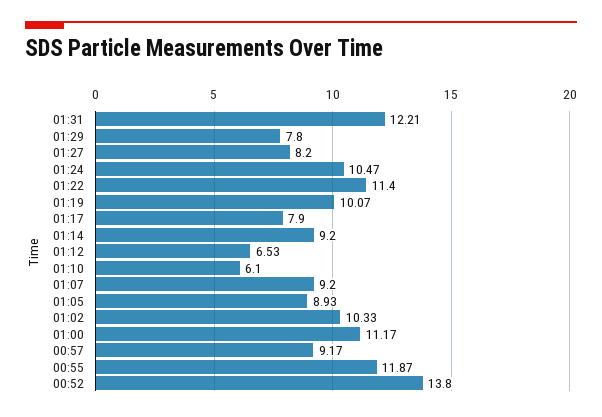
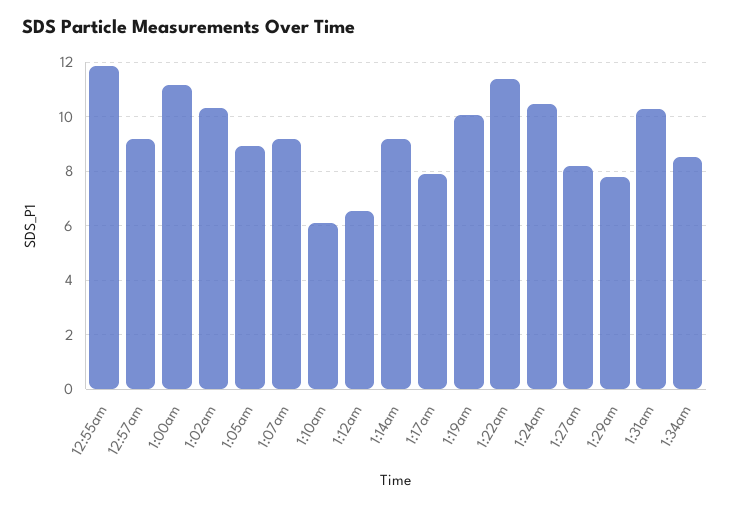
01:31: 12.21 -> 10.25
00:52: 13.8 -> none
1:34am: none -> 8.5

